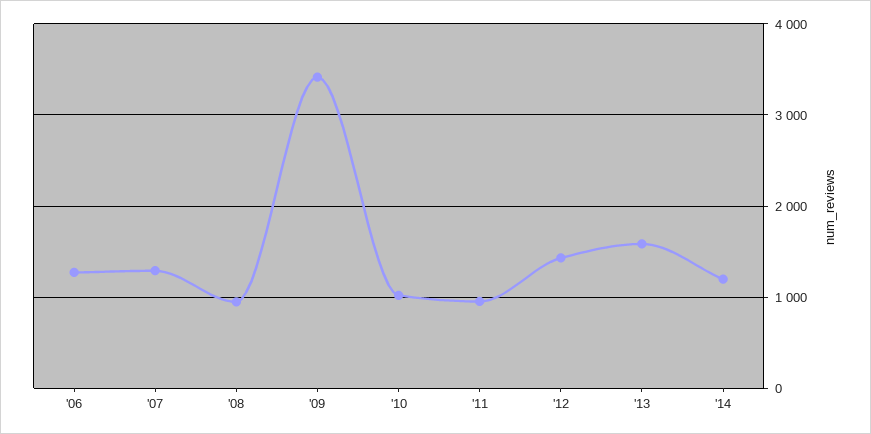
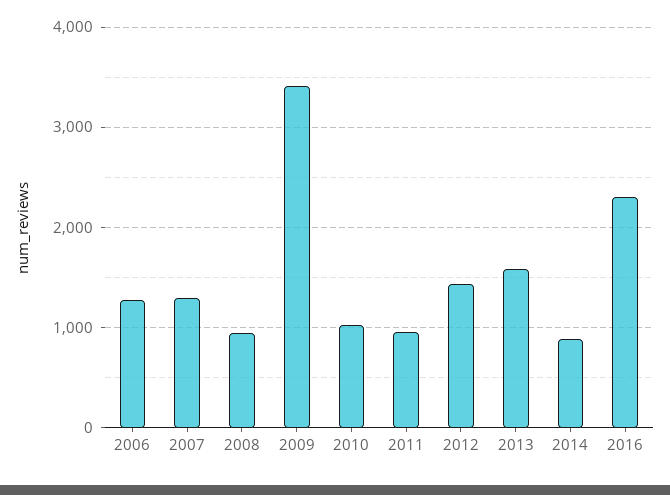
'14: 1200 -> 900
2016: none -> 2300

